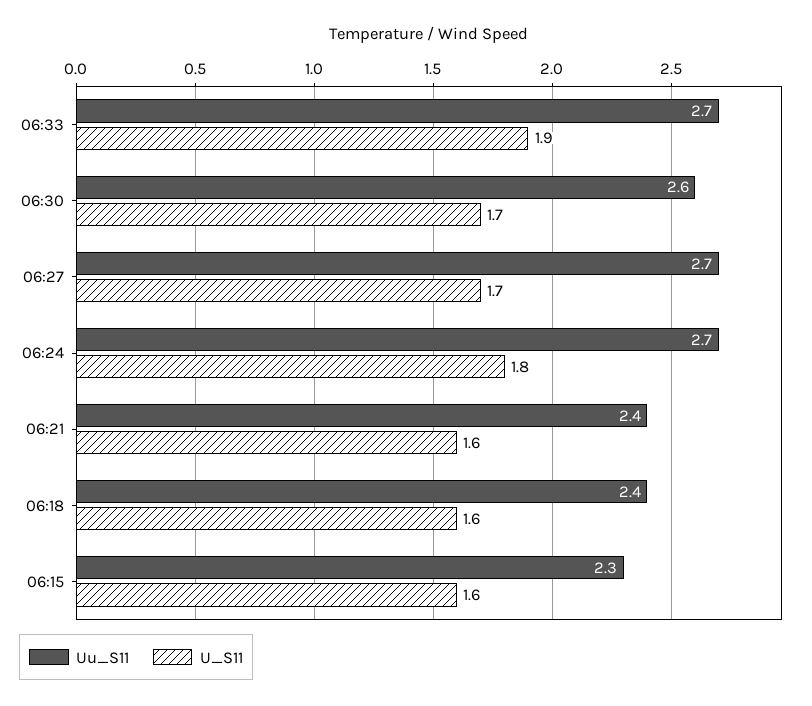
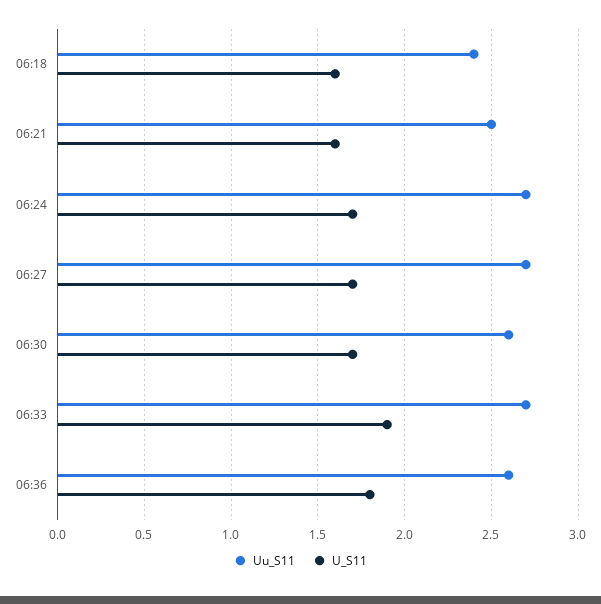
U_S11, 06:24: 1.8 -> 1.7
Uu_S11, 06:21: 2.4 -> 2.5
Uu_S11, 06:15: 2.3 -> none
U_S11, 06:15: 1.6 -> none
Uu_S11, 06:36: none -> 2.6
U_S11, 06:36: none -> 1.8

